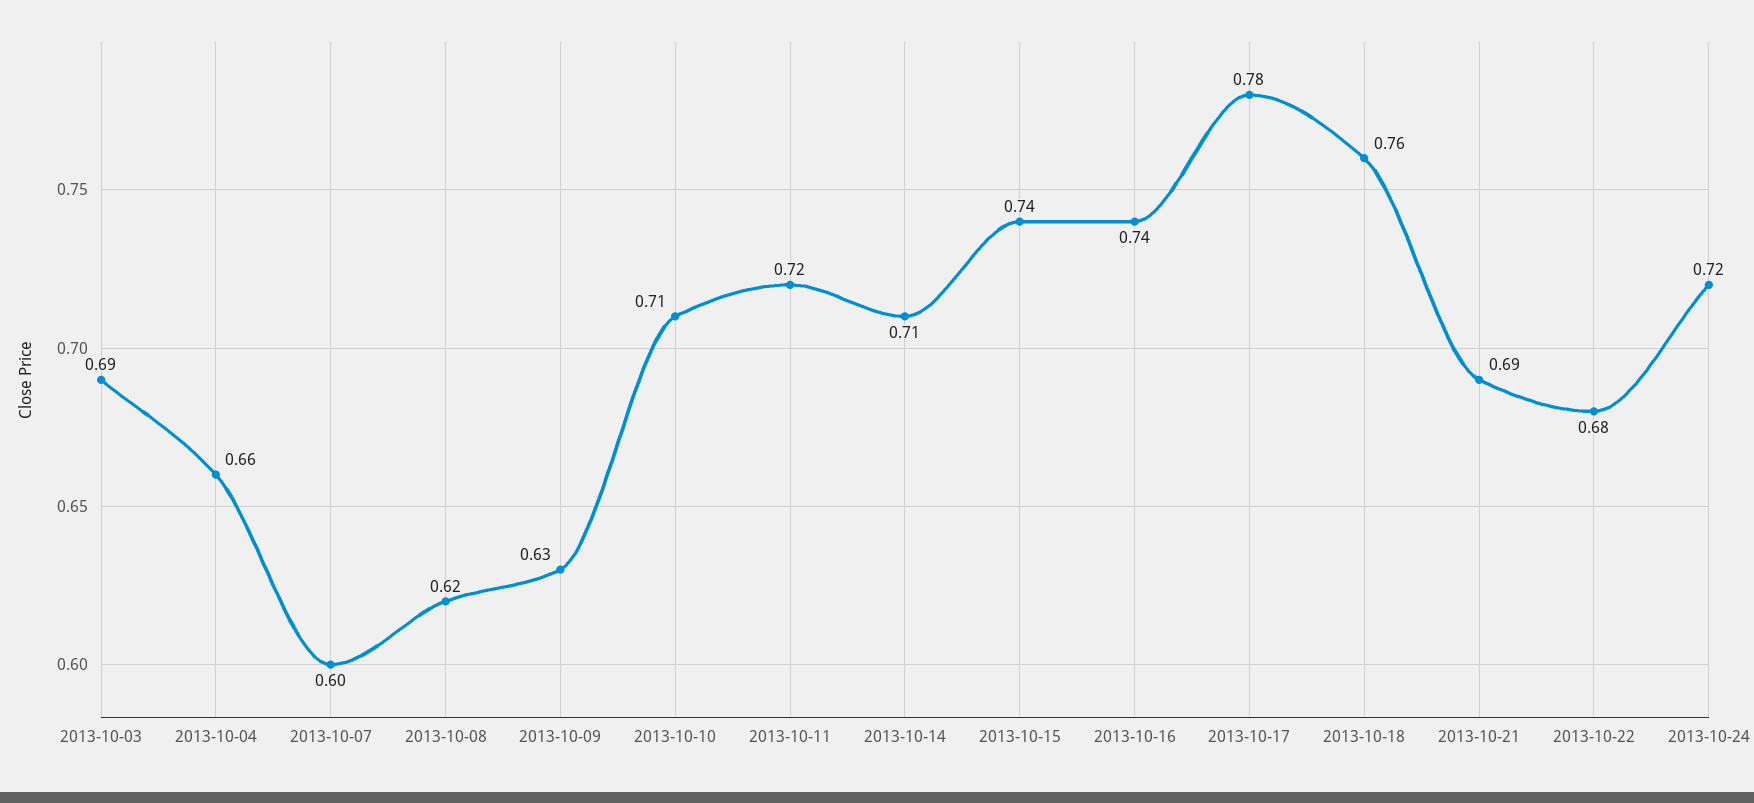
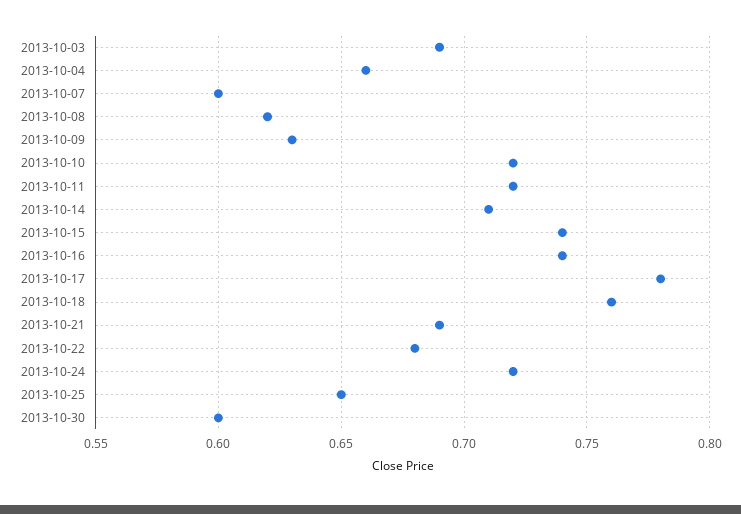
2013-10-10: 0.71 -> 0.72
2013-10-25: none -> 0.65
2013-10-30: none -> 0.6

